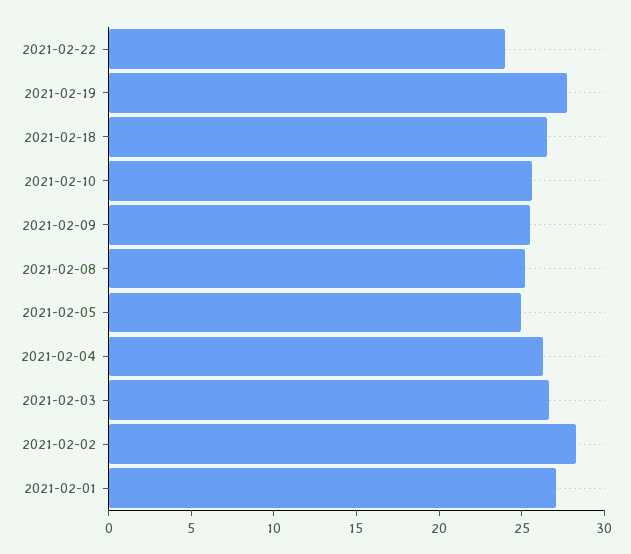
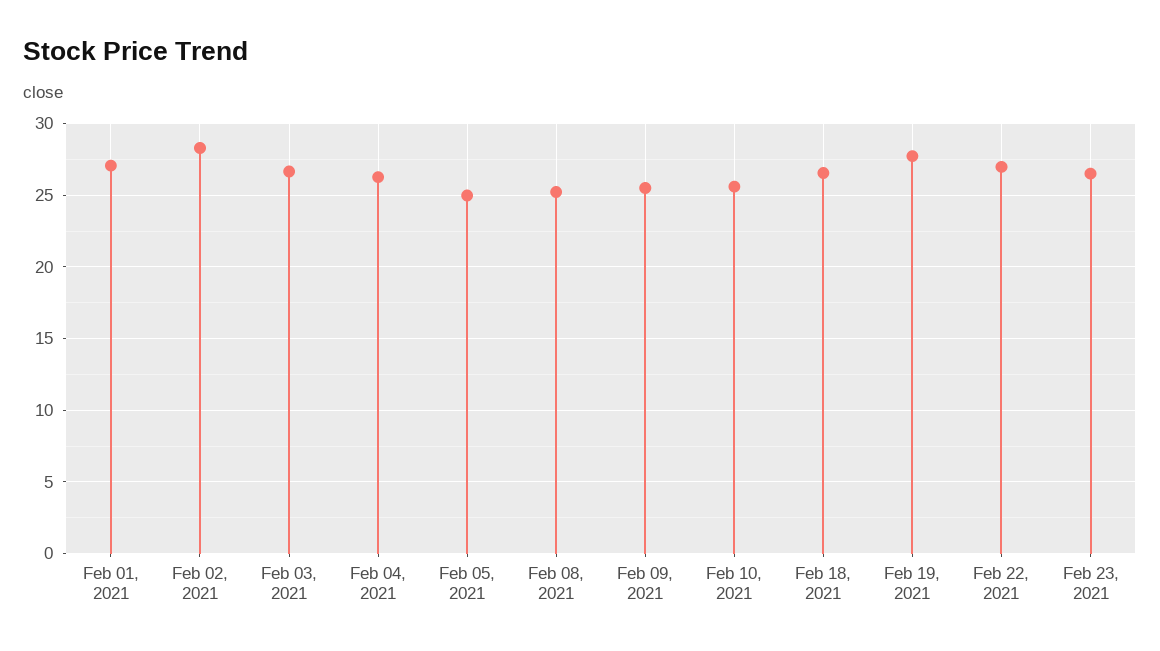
2021-02-22: 24 -> 27
Feb 23, 2021: none -> 26.5

